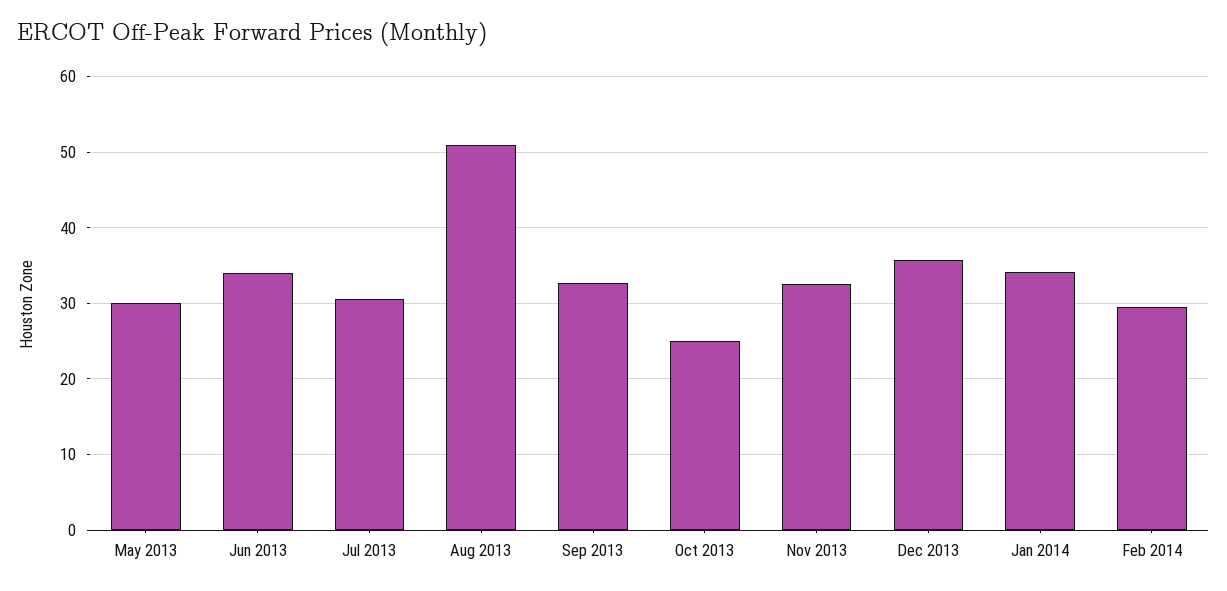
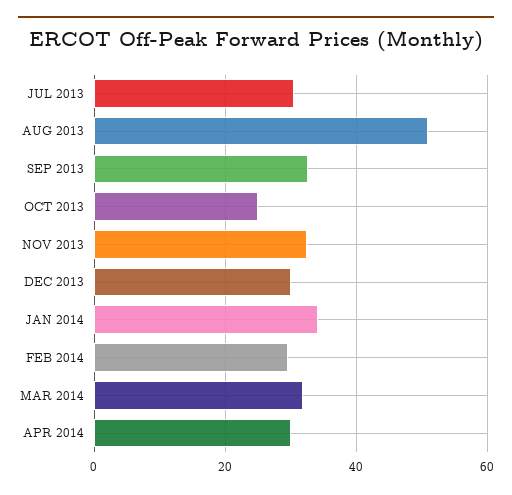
May 2013: 30 -> none
Jun 2013: 34 -> none
Dec 2013: 36 -> 30
MAR 2014: none -> 32
APR 2014: none -> 30

